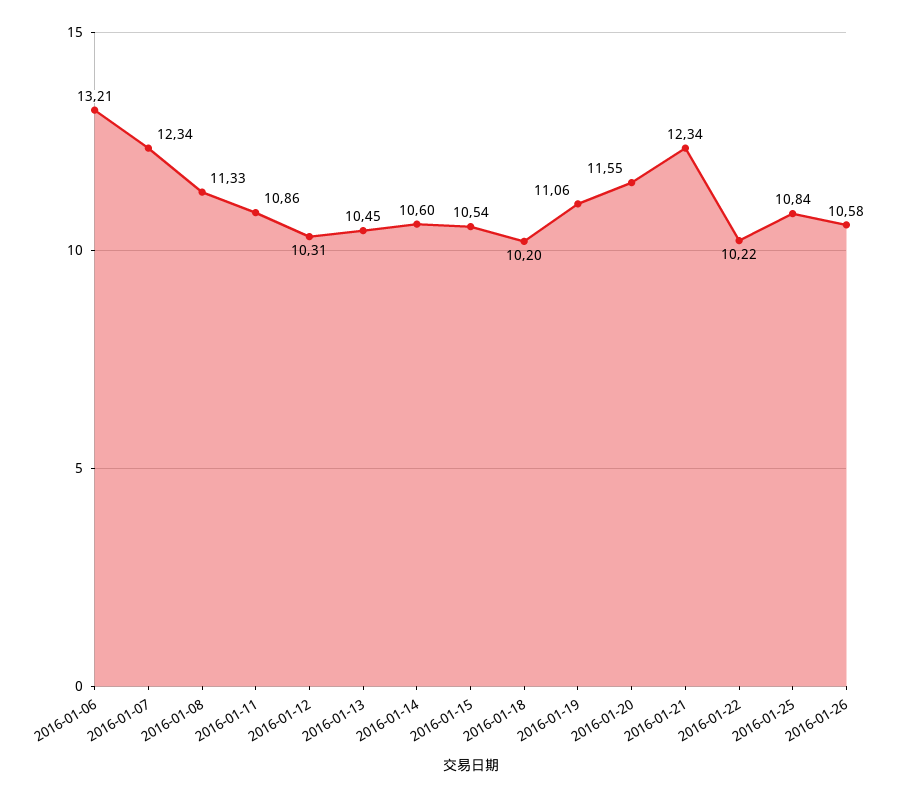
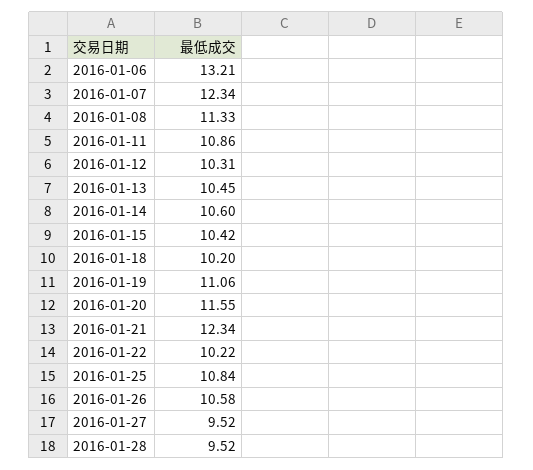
2016-01-15: 10.54 -> 10.42
2016-01-27: none -> 9.52
2016-01-28: none -> 9.52

